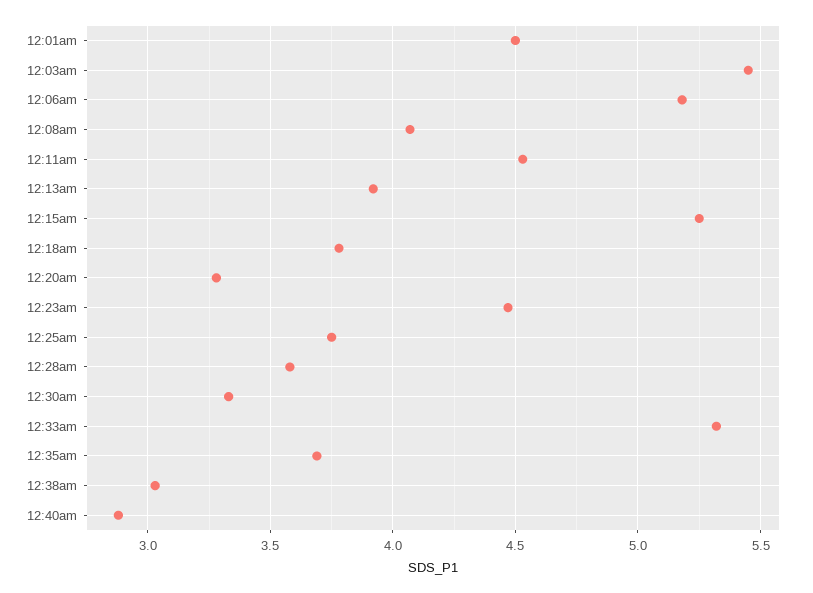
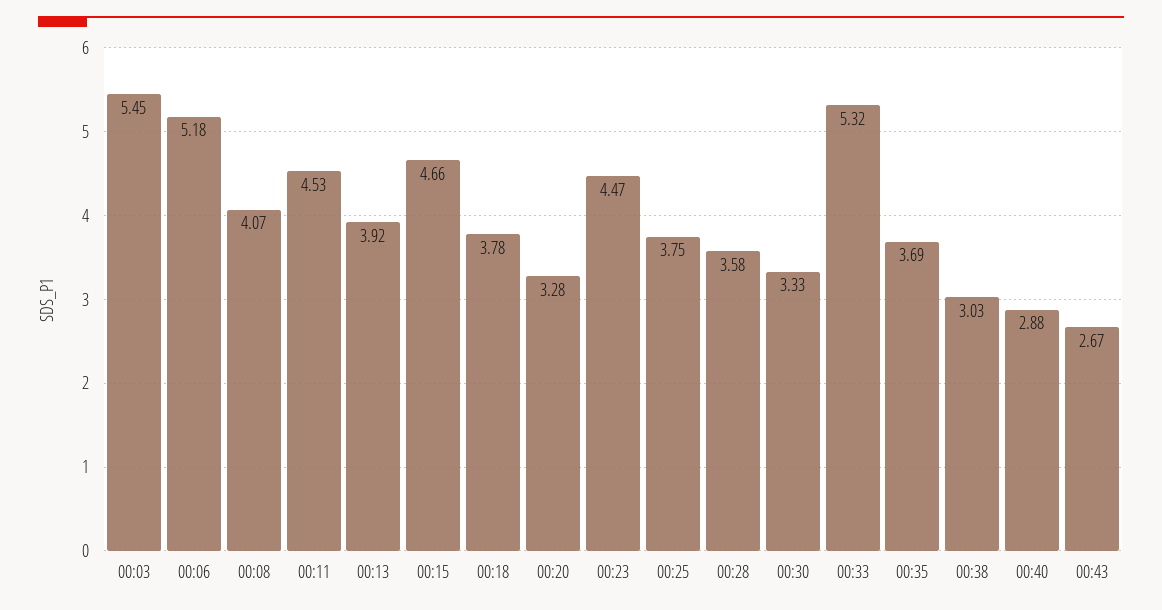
12:01am: 4.5 -> none
12:15am: 5.25 -> 4.66
00:43: none -> 2.67

